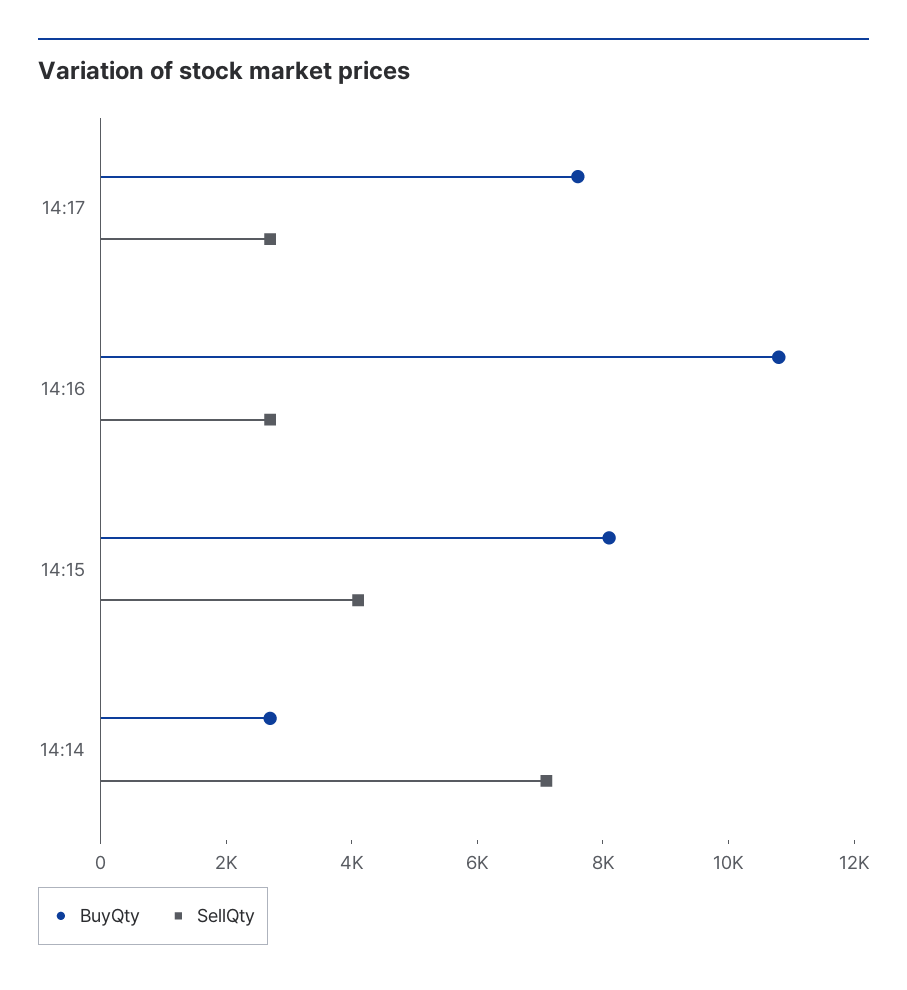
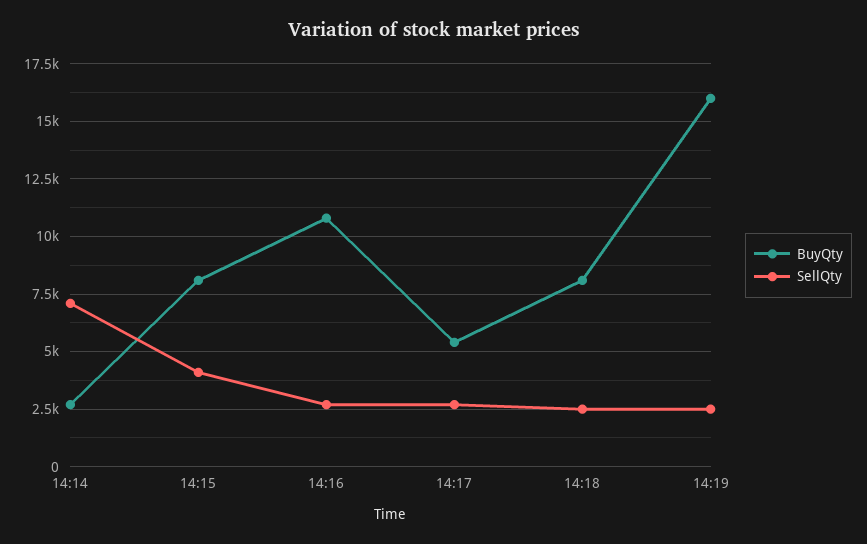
BuyQty, 14:17: 7500 -> 5500
BuyQty, 14:18: none -> 8000
SellQty, 14:18: none -> 2500
BuyQty, 14:19: none -> 16000
SellQty, 14:19: none -> 2500

